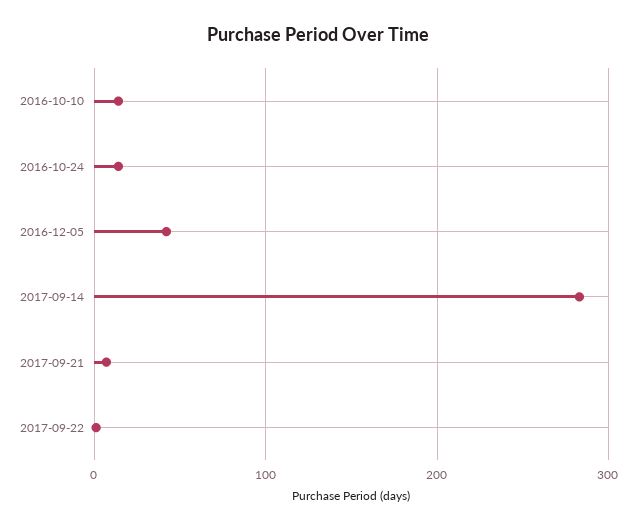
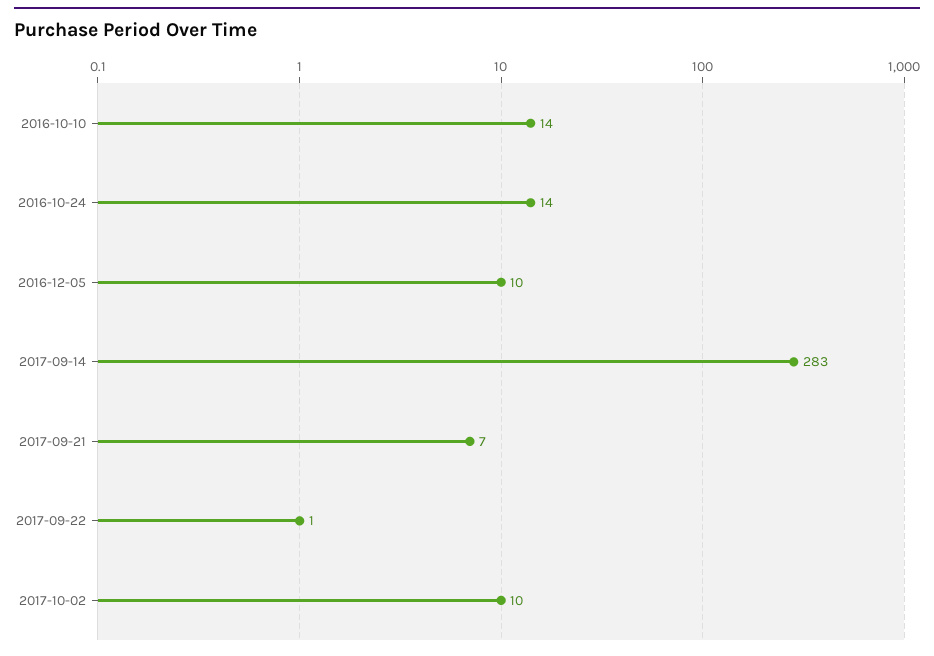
2016-12-05: 40 -> 10
2017-10-02: none -> 10

